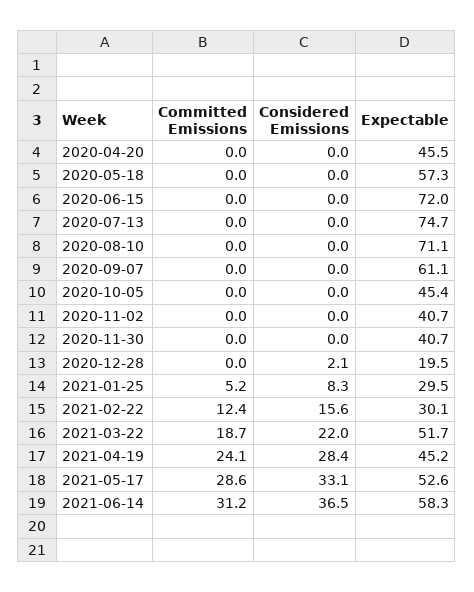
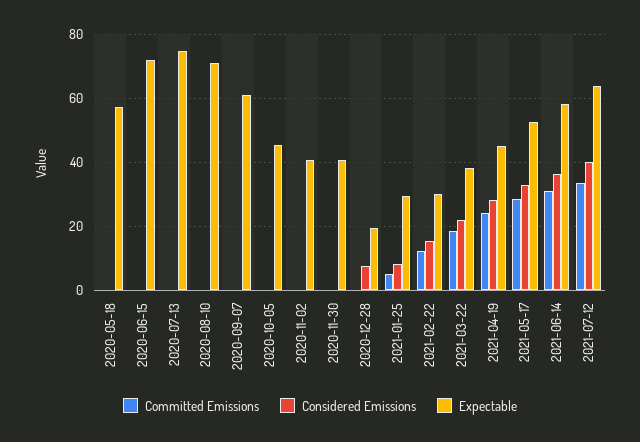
Committed Emissions, 2020-04-20: 0 -> none
Considered Emissions, 2020-04-20: 0 -> none
Expectable, 2020-04-20: 45.5 -> none
Considered Emissions, 2020-12-28: 2.1 -> 8
Expectable, 2021-03-22: 51.7 -> 38
Committed Emissions, 2021-07-12: none -> 34
Considered Emissions, 2021-07-12: none -> 40
Expectable, 2021-07-12: none -> 64

